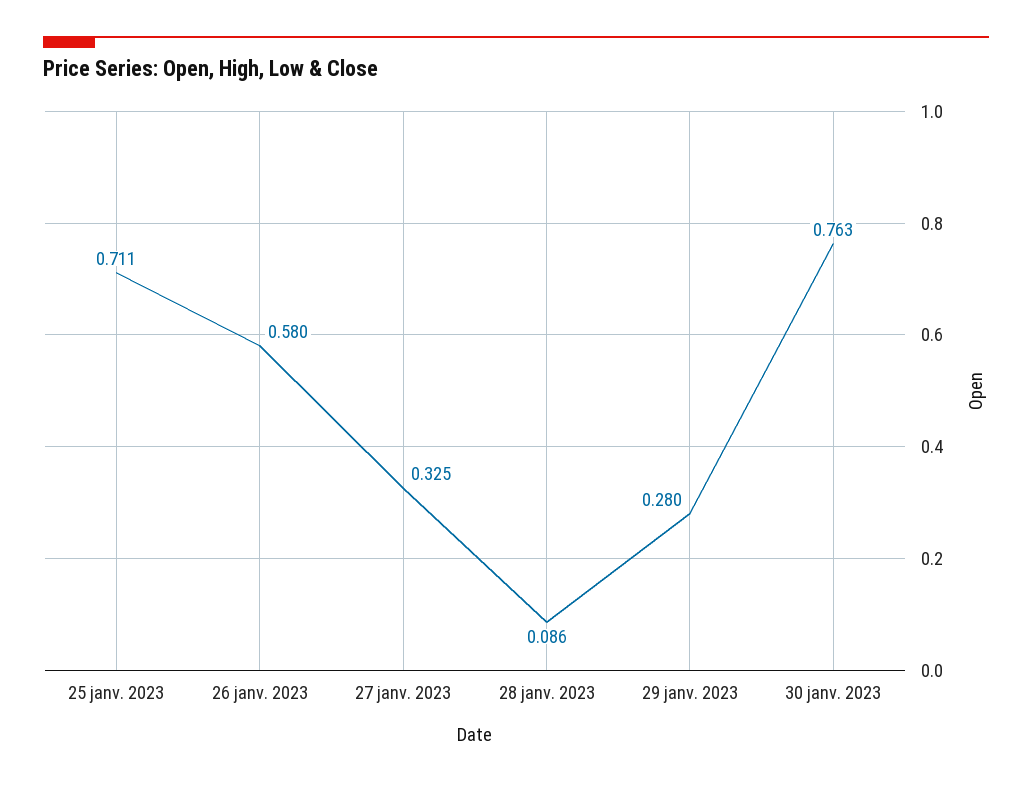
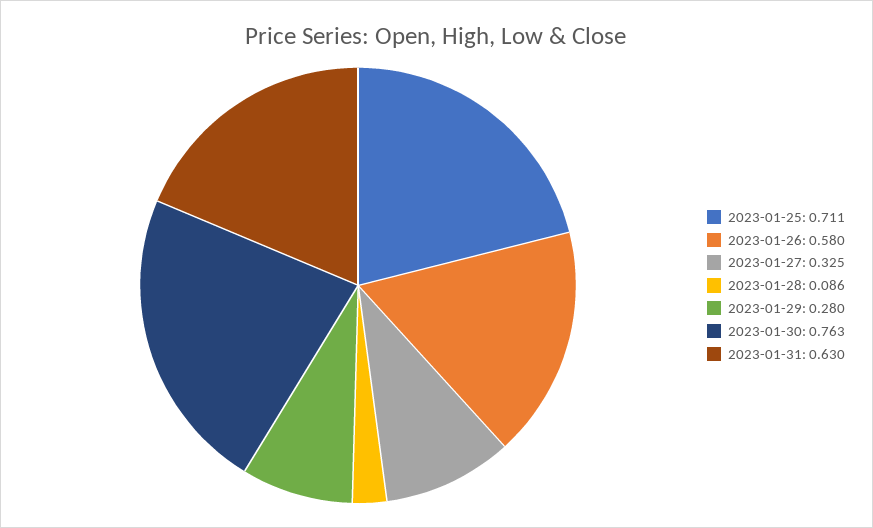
2023-01-31: none -> 0.63

